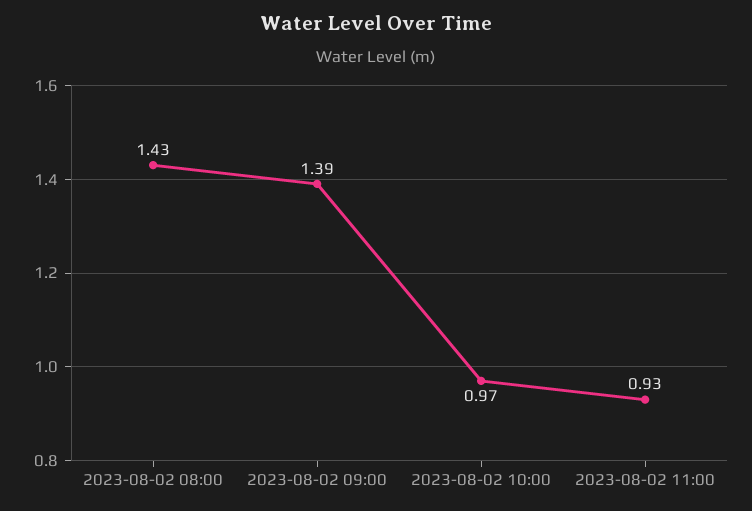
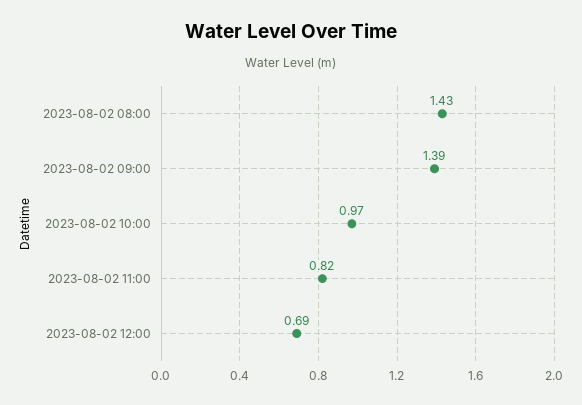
2023-08-02 11:00: 0.93 -> 0.82
2023-08-02 12:00: none -> 0.69

